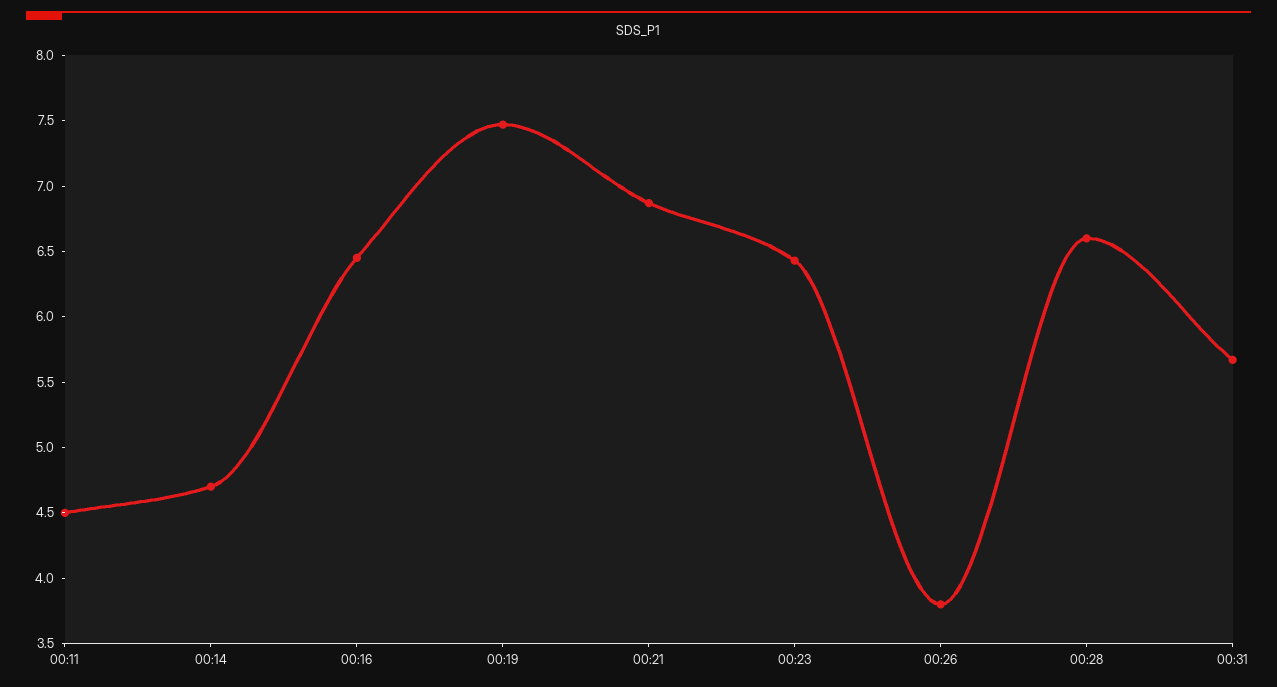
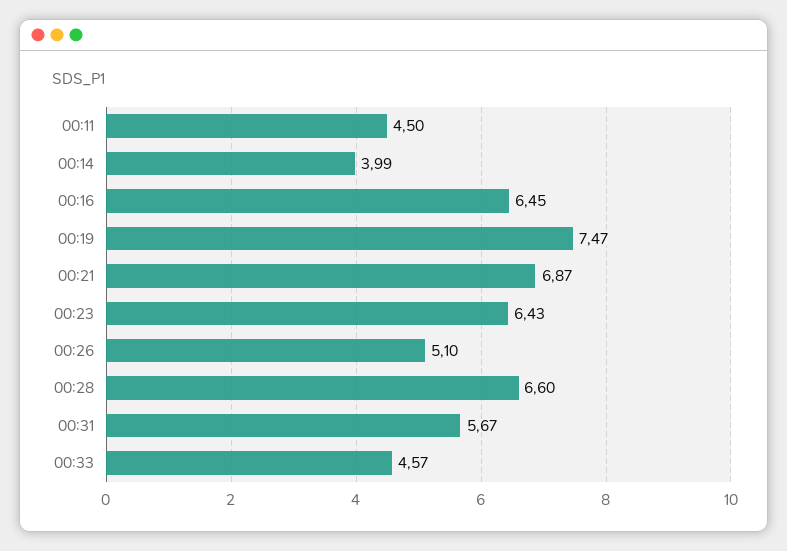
00:14: 4.7 -> 3.99
00:26: 3.8 -> 5.1
00:33: none -> 4.57

